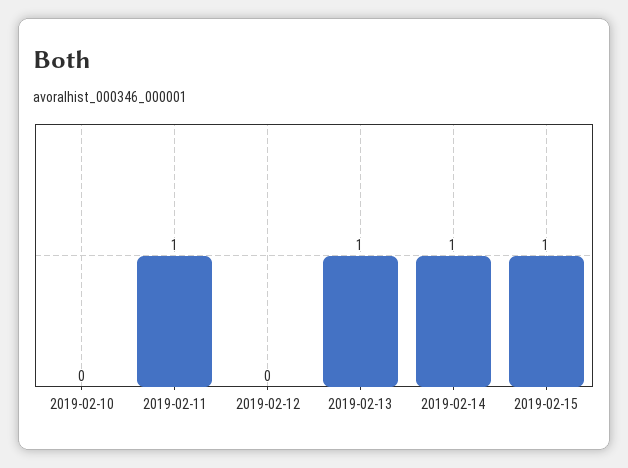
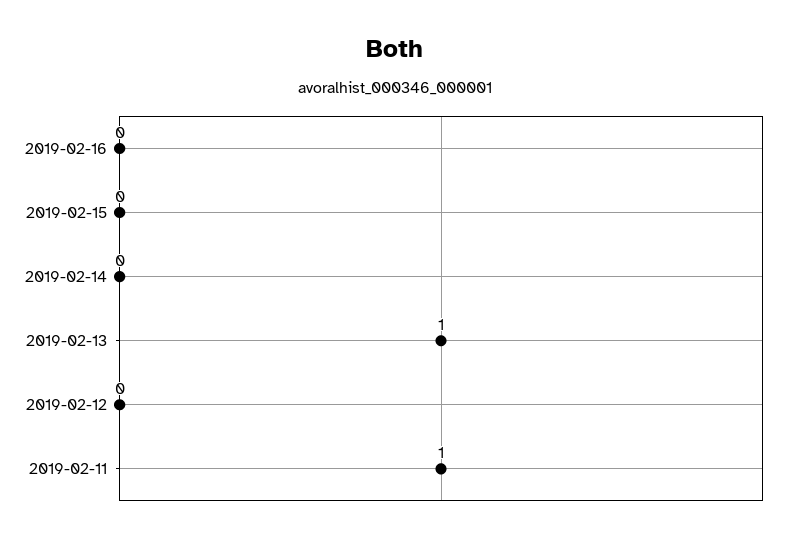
2019-02-10: 0 -> none
2019-02-14: 1 -> 0
2019-02-15: 1 -> 0
2019-02-16: none -> 0

